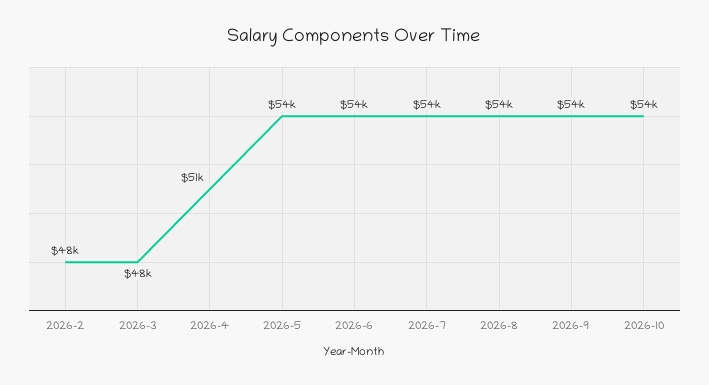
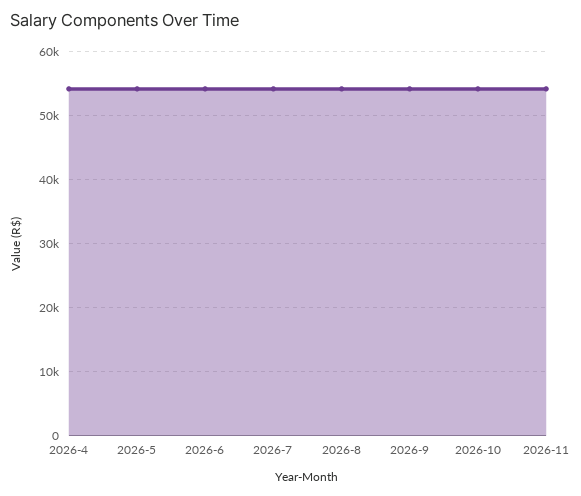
2026-2: 48000 -> none
2026-3: 48000 -> none
2026-4: 51000 -> 54000
2026-11: none -> 54000

